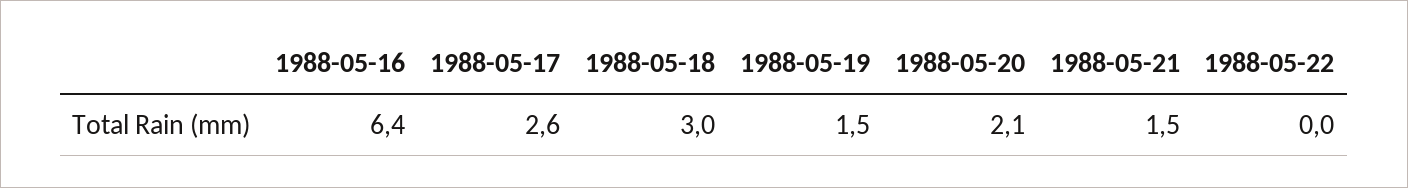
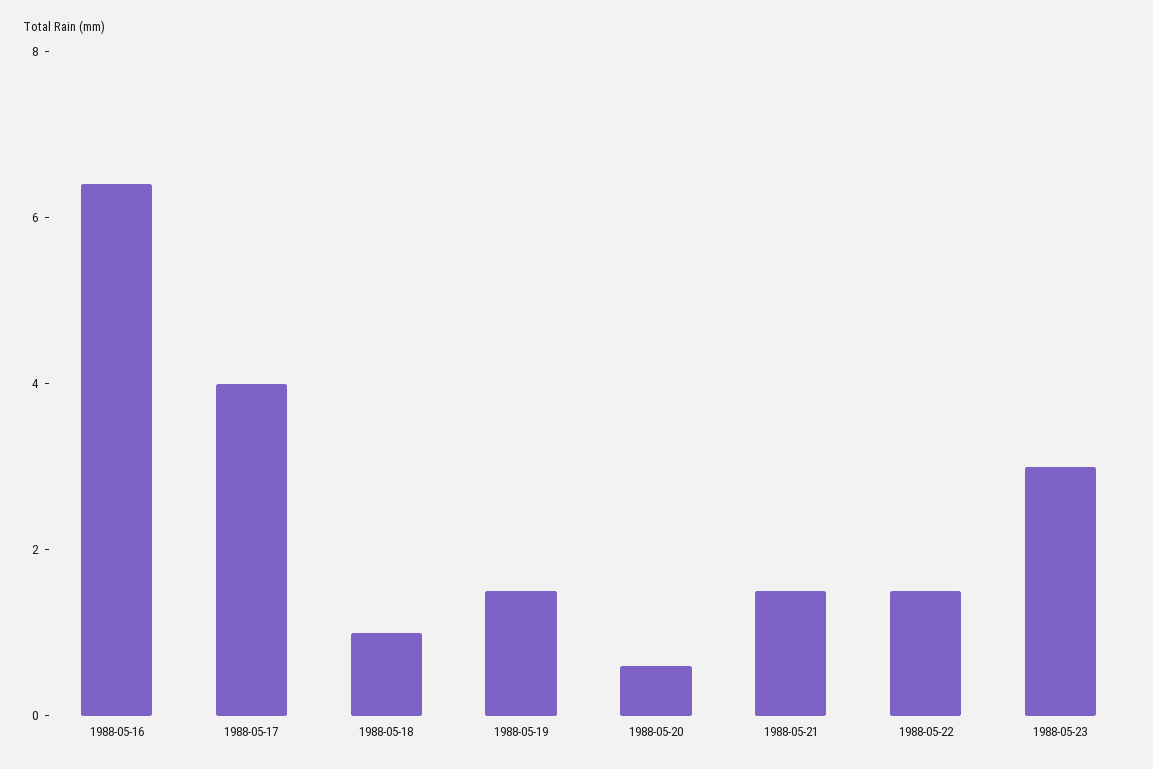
1988-05-17: 2.6 -> 4
1988-05-18: 3 -> 1
1988-05-20: 2.1 -> 0.5
1988-05-22: 0 -> 1.5
1988-05-23: none -> 3

